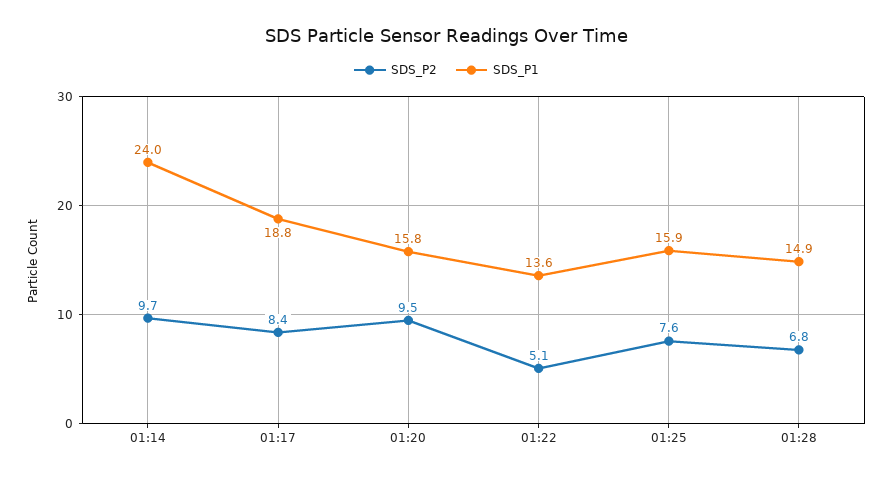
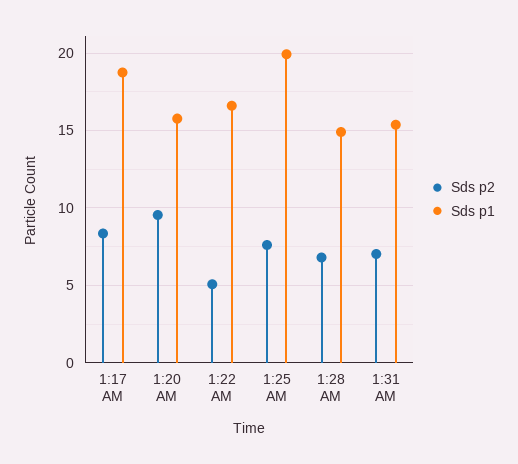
SDS_P2, 01:14: 9.7 -> none
SDS_P1, 01:14: 24 -> none
SDS_P1, 01:22: 13.6 -> 16.5
SDS_P1, 01:25: 15.9 -> 20
SDS_P2, 1:31 AM: none -> 7
SDS_P1, 1:31 AM: none -> 15.5

